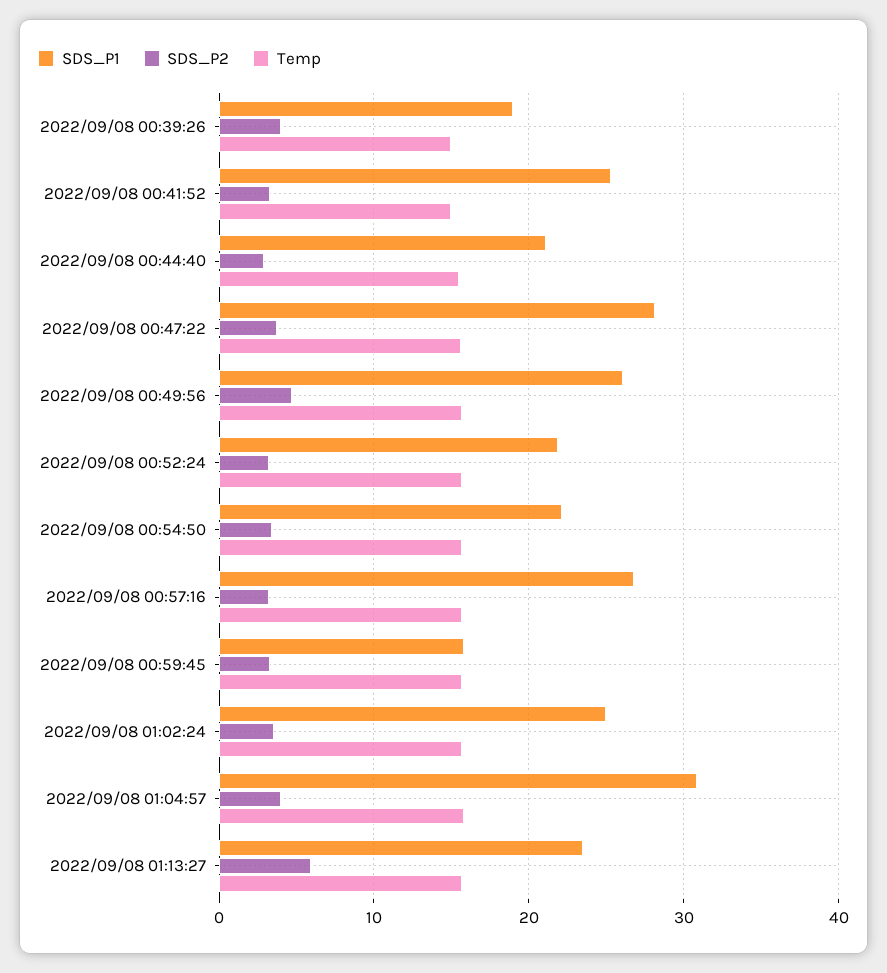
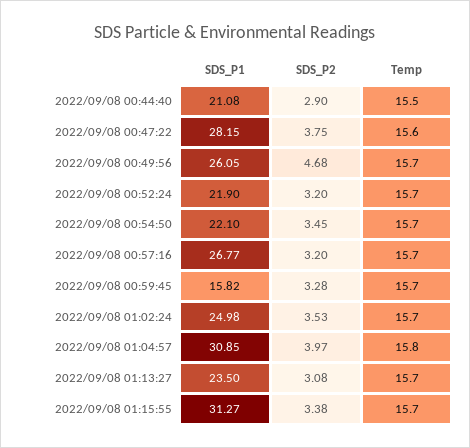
SDS_P1, 2022/09/08 00:39:26: 19 -> none
SDS_P2, 2022/09/08 00:39:26: 4 -> none
Temp, 2022/09/08 00:39:26: 15 -> none
SDS_P1, 2022/09/08 00:41:52: 25 -> none
SDS_P2, 2022/09/08 00:41:52: 3 -> none
Temp, 2022/09/08 00:41:52: 15 -> none
SDS_P2, 2022/09/08 01:13:27: 6 -> 3.08
SDS_P1, 2022/09/08 01:15:55: none -> 31.27
SDS_P2, 2022/09/08 01:15:55: none -> 3.38
Temp, 2022/09/08 01:15:55: none -> 15.7

